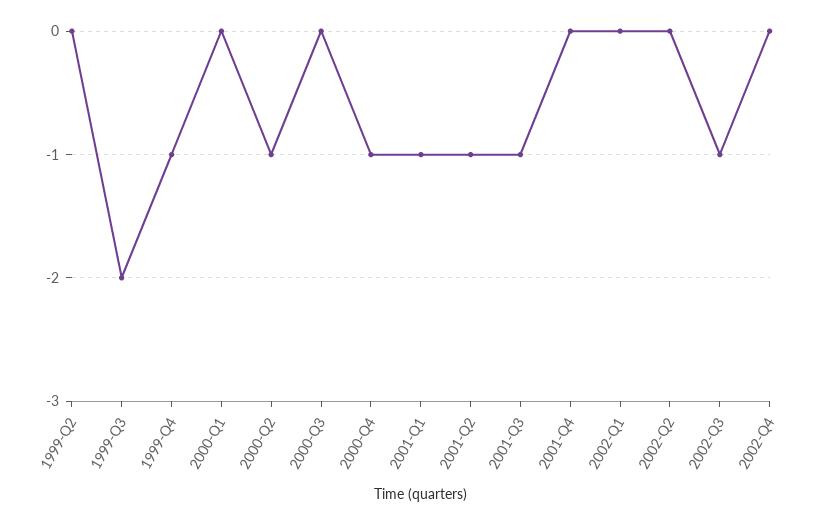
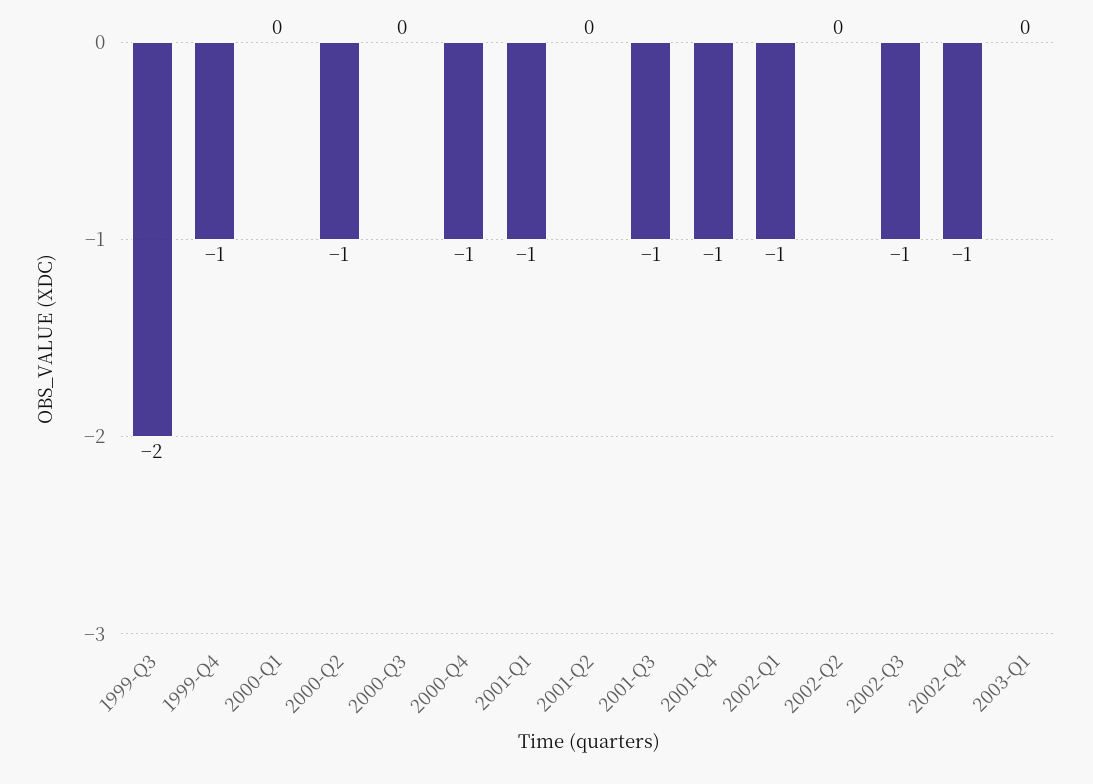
1999-Q2: 0 -> none
2001-Q2: -1 -> 0
2001-Q4: 0 -> -1
2002-Q1: 0 -> -1
2002-Q4: 0 -> -1
2003-Q1: none -> 0

